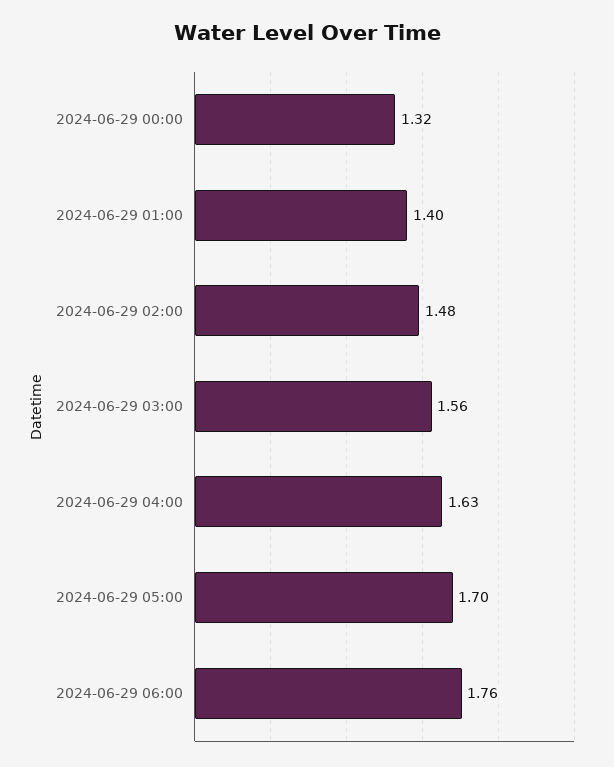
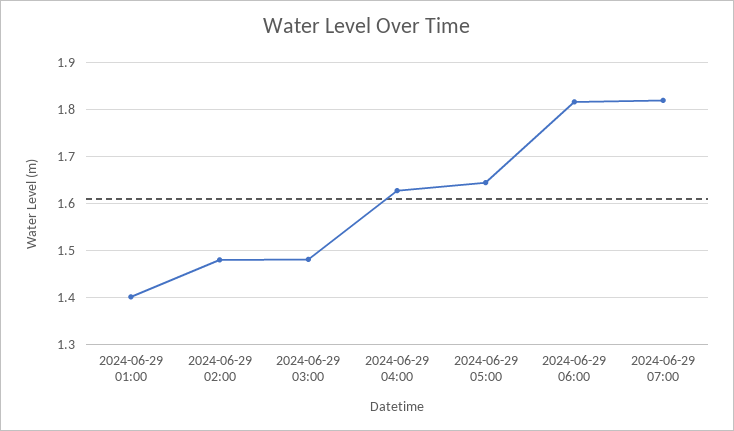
2024-06-29 00:00: 1.32 -> none
2024-06-29 03:00: 1.56 -> 1.48
2024-06-29 05:00: 1.7 -> 1.64
2024-06-29 06:00: 1.76 -> 1.82
2024-06-29 07:00: none -> 1.82

